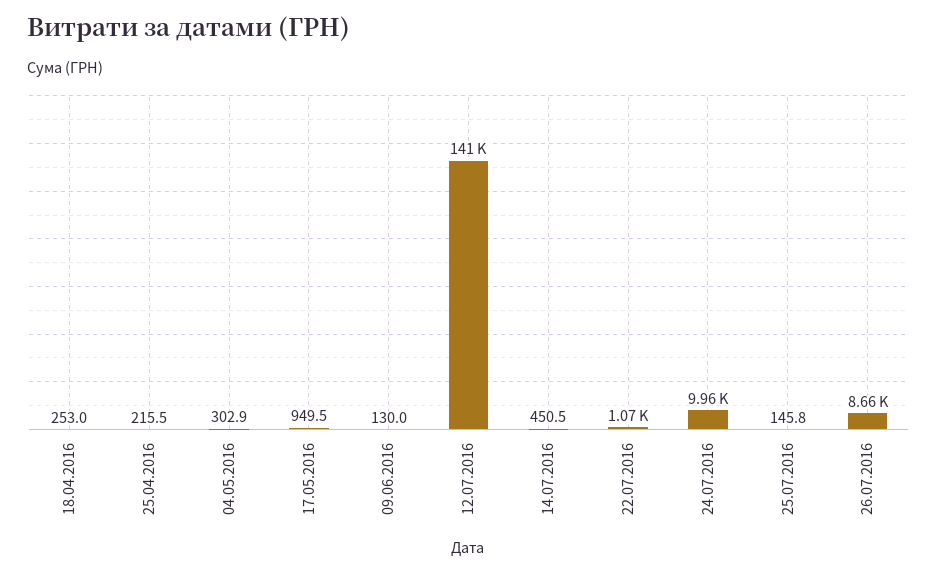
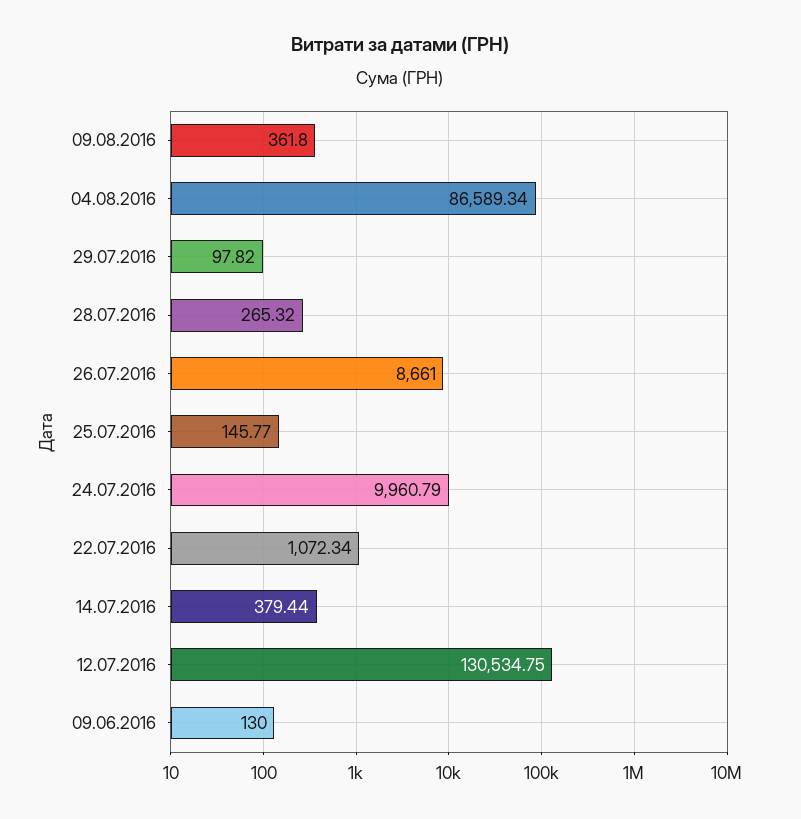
18.04.2016: 253 -> none
25.04.2016: 215.5 -> none
04.05.2016: 302.9 -> none
17.05.2016: 949.5 -> none
12.07.2016: 141000 -> 130534.75
14.07.2016: 450.5 -> 379.44
09.08.2016: none -> 361.8
04.08.2016: none -> 86589.34
29.07.2016: none -> 97.82
28.07.2016: none -> 265.32

